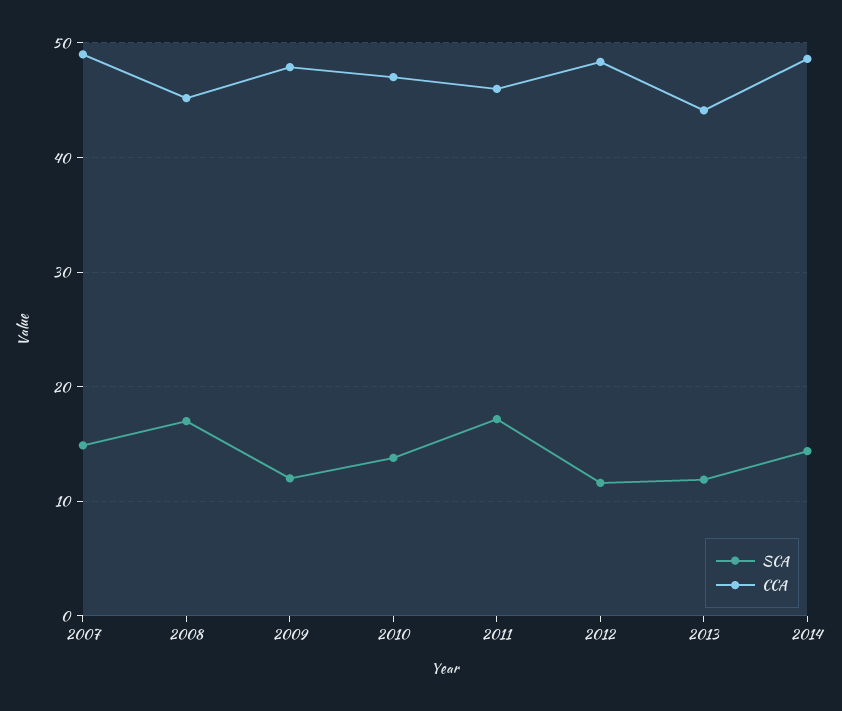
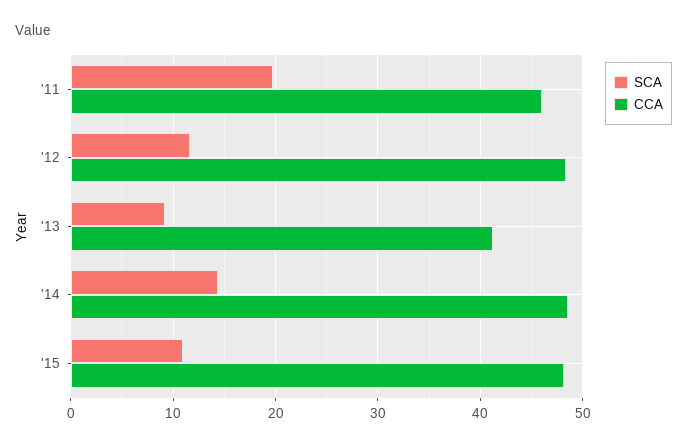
SCA, 2007: 15 -> none
CCA, 2007: 49 -> none
SCA, 2008: 17 -> none
CCA, 2008: 45 -> none
SCA, 2009: 12 -> none
CCA, 2009: 48 -> none
SCA, 2010: 14 -> none
CCA, 2010: 47 -> none
SCA, 2011: 17 -> 20
SCA, 2013: 12 -> 9
CCA, 2013: 44 -> 41
SCA, '15: none -> 11
CCA, '15: none -> 48

